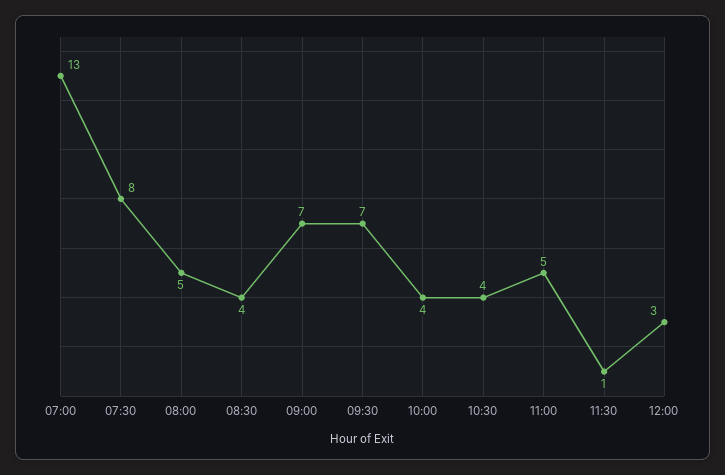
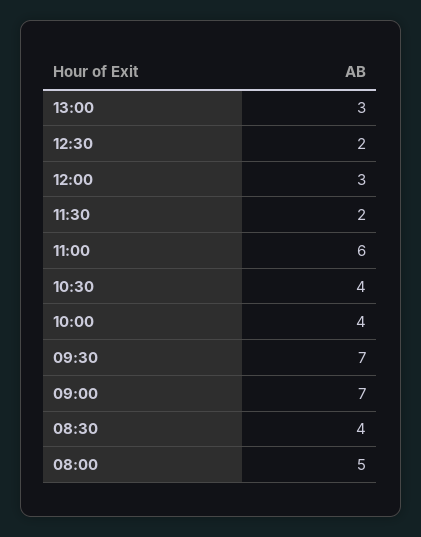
07:00: 13 -> none
07:30: 8 -> none
11:00: 5 -> 6
11:30: 1 -> 2
13:00: none -> 3
12:30: none -> 2

